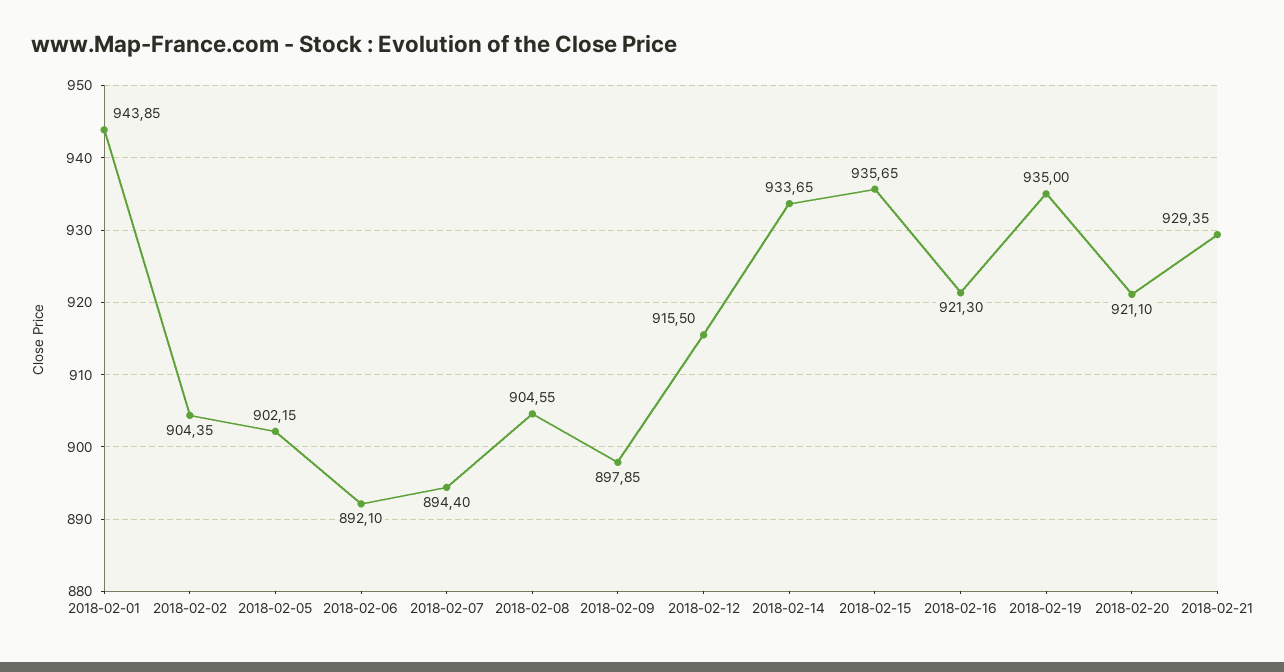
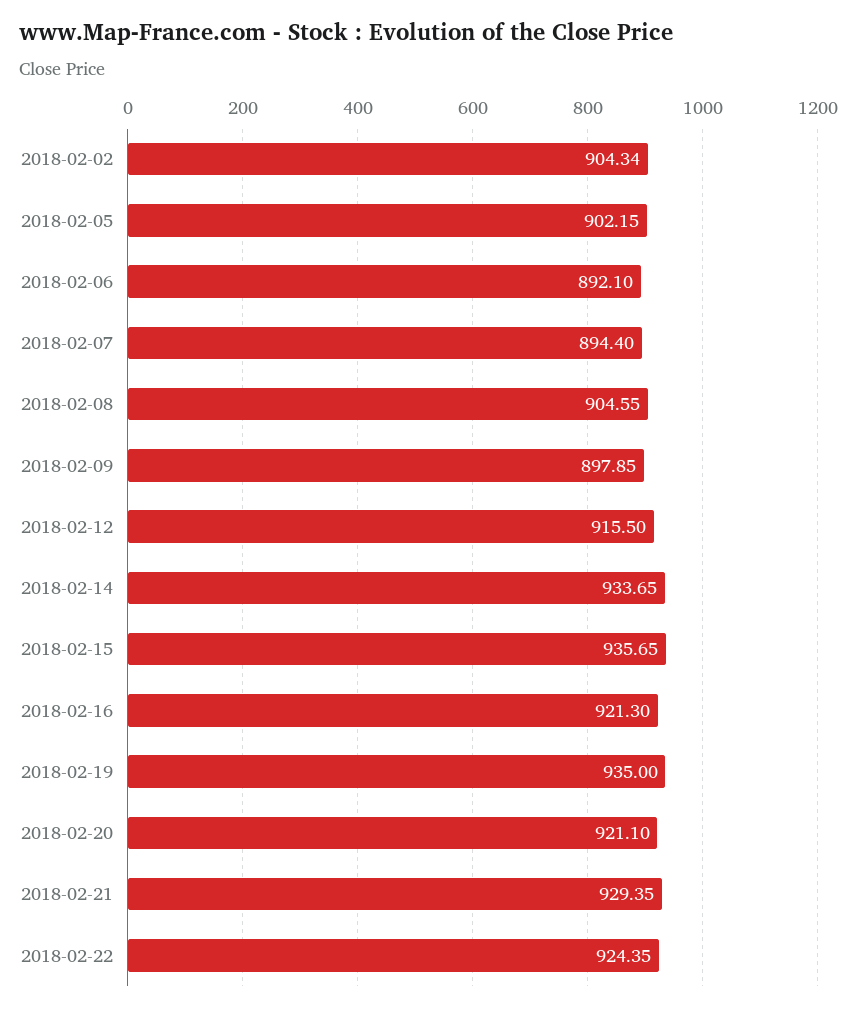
2018-02-01: 943.85 -> none
2018-02-02: 904.35 -> 904.34
2018-02-22: none -> 924.35

